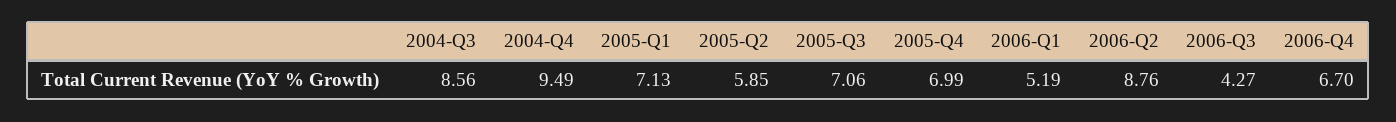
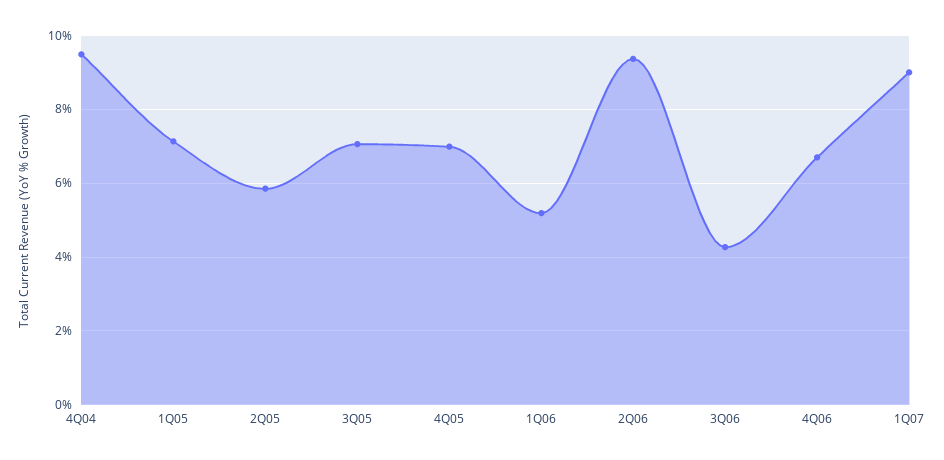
2004-Q3: 8.56 -> none
2006-Q2: 8.76 -> 9.4
1Q07: none -> 9

